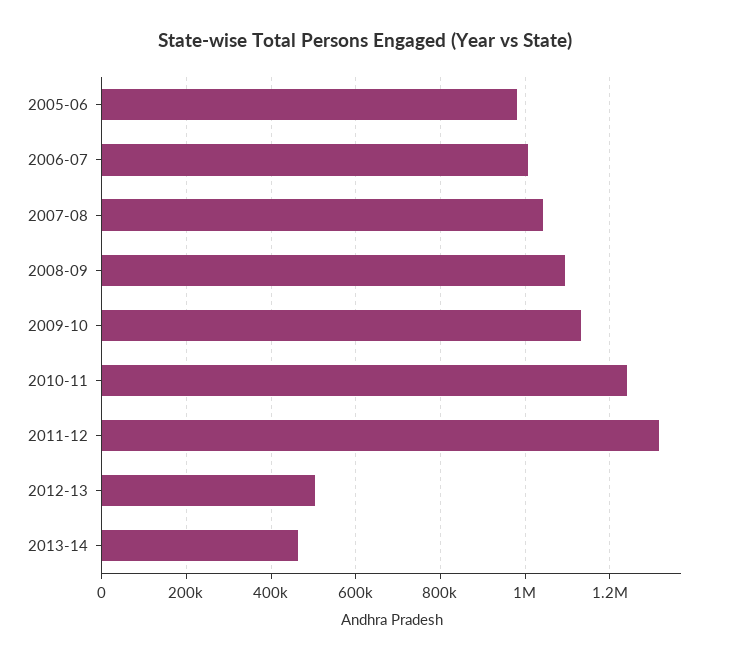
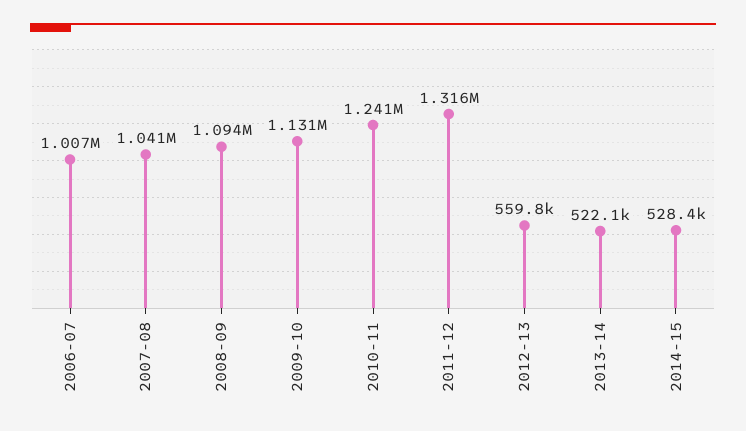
2005-06: 980000 -> none
2012-13: 500000 -> 559800
2013-14: 460000 -> 522100
2014-15: none -> 528400

